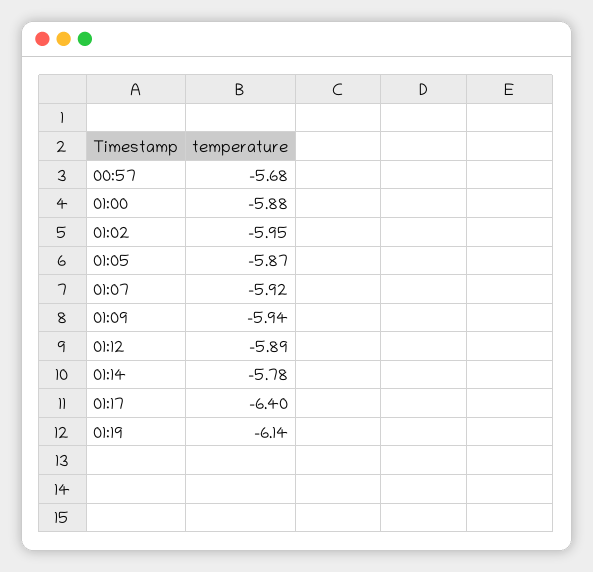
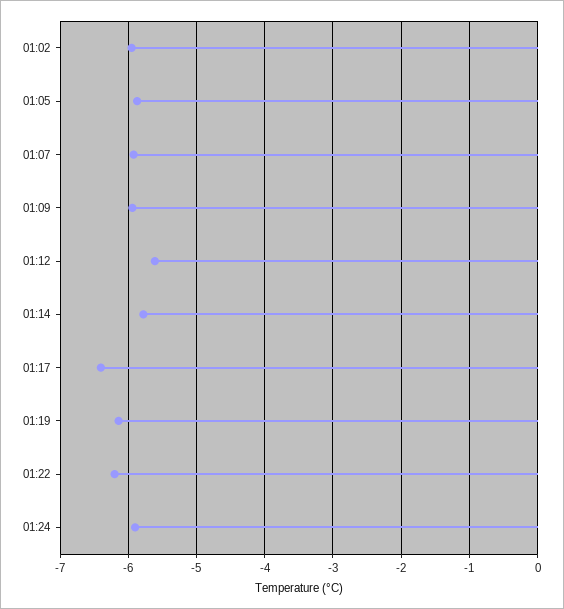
00:57: -5.68 -> none
01:00: -5.88 -> none
01:12: -5.89 -> -5.6
01:22: none -> -6.2
01:24: none -> -5.9

